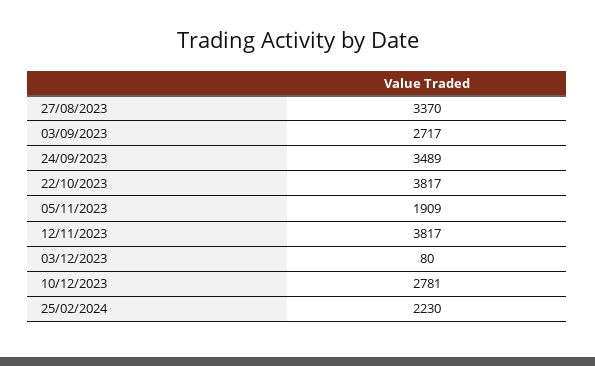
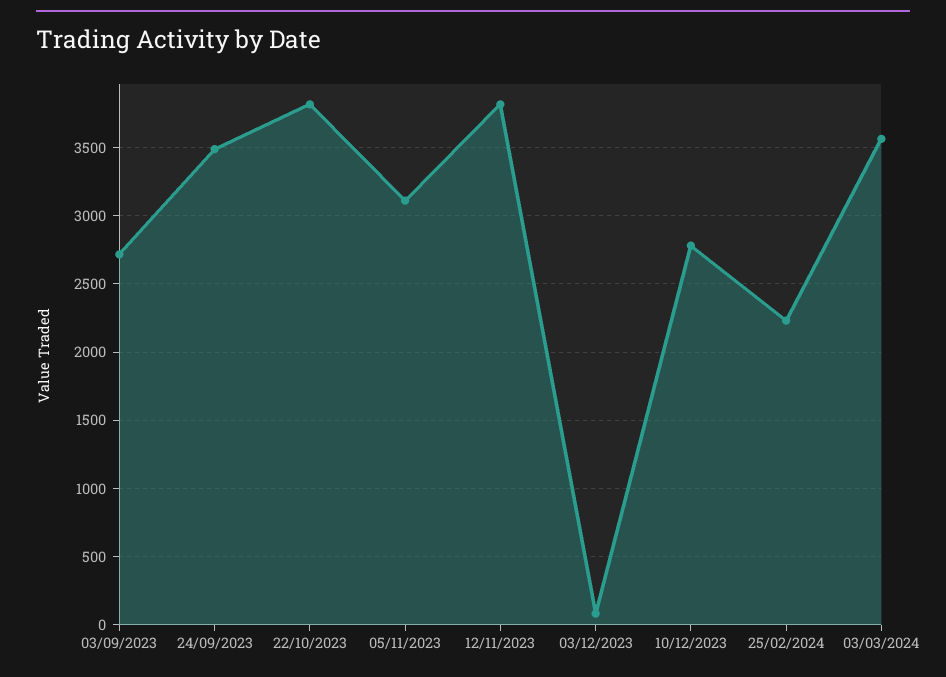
27/08/2023: 3370 -> none
05/11/2023: 1909 -> 3100
03/03/2024: none -> 3550

